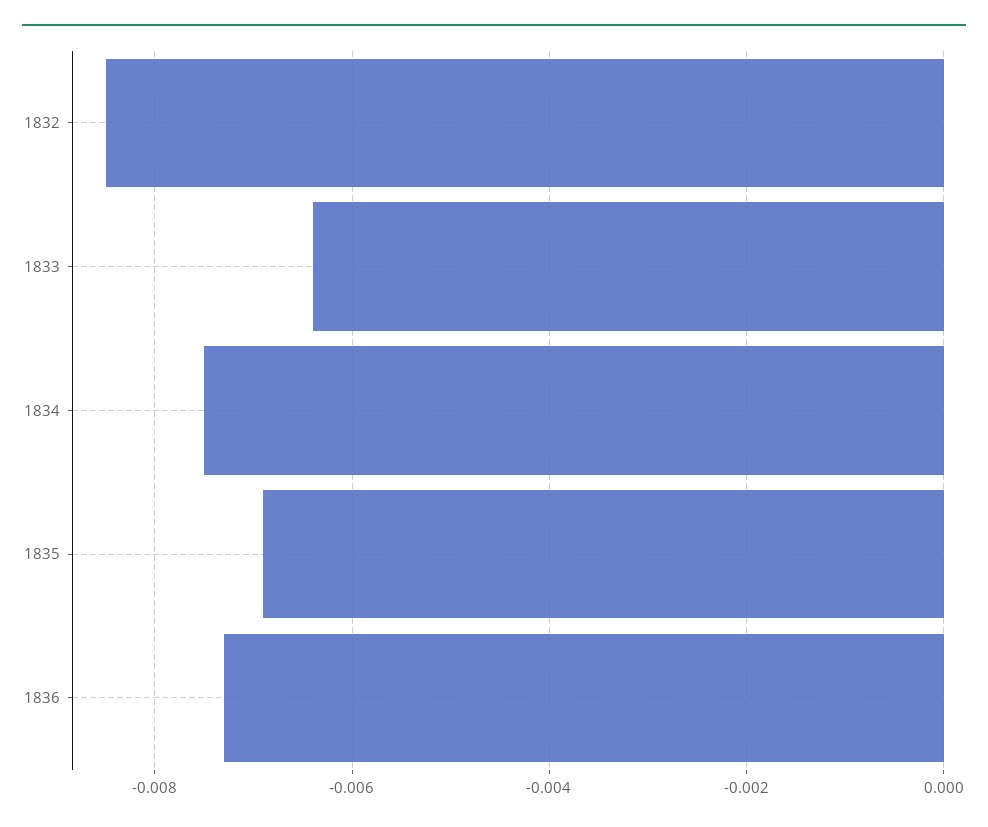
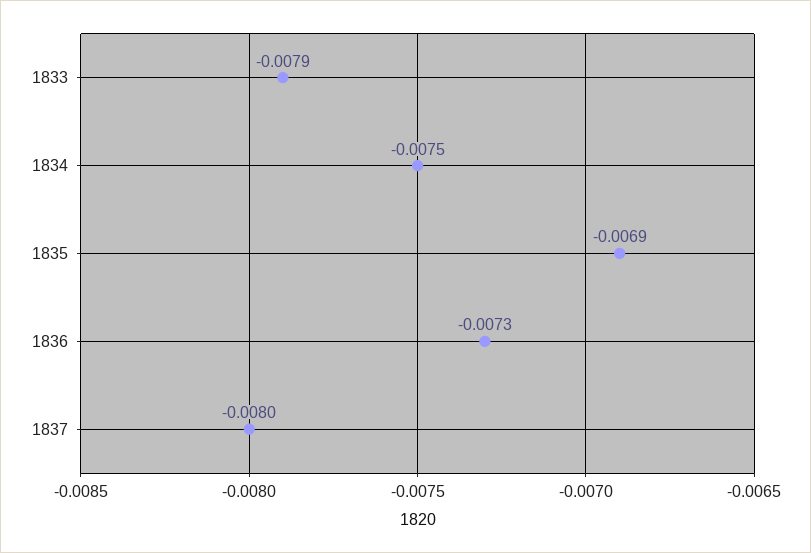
1832: -0.0085 -> none
1833: -0.0065 -> -0.0079
1837: none -> -0.008

